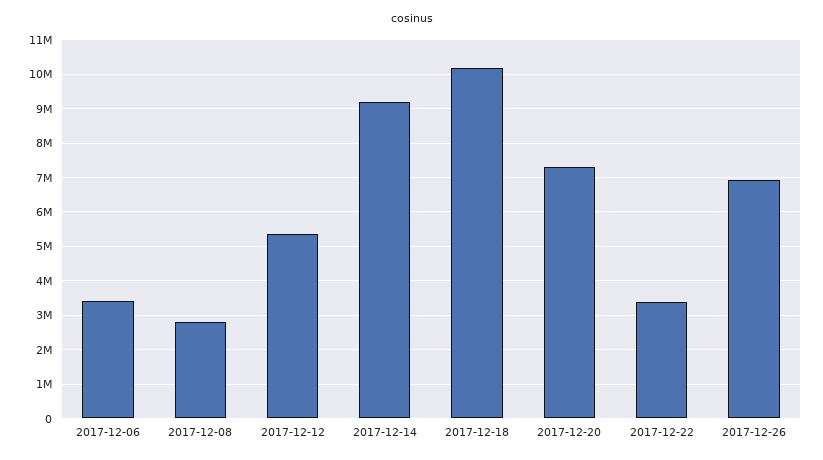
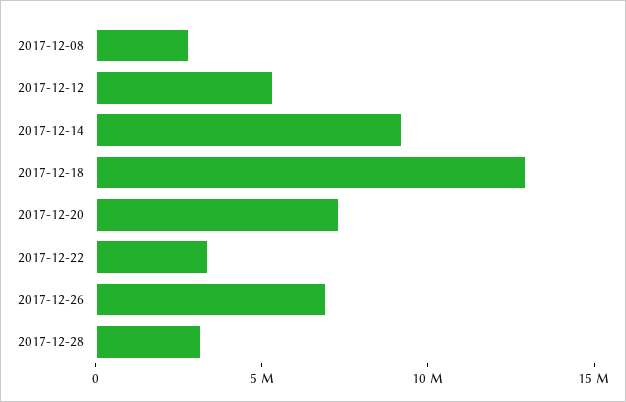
2017-12-06: 3400000 -> none
2017-12-18: 10200000 -> 13000000
2017-12-28: none -> 3000000

